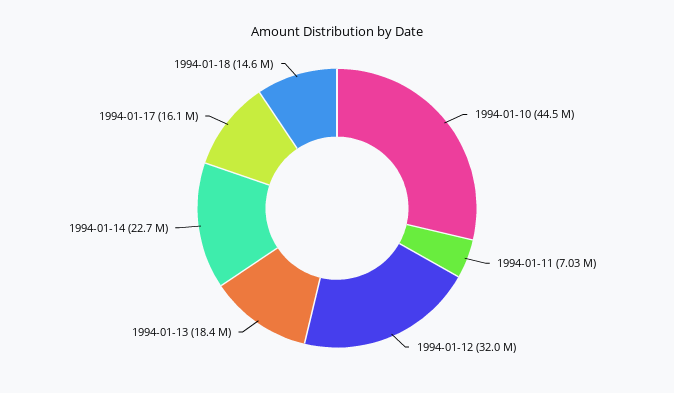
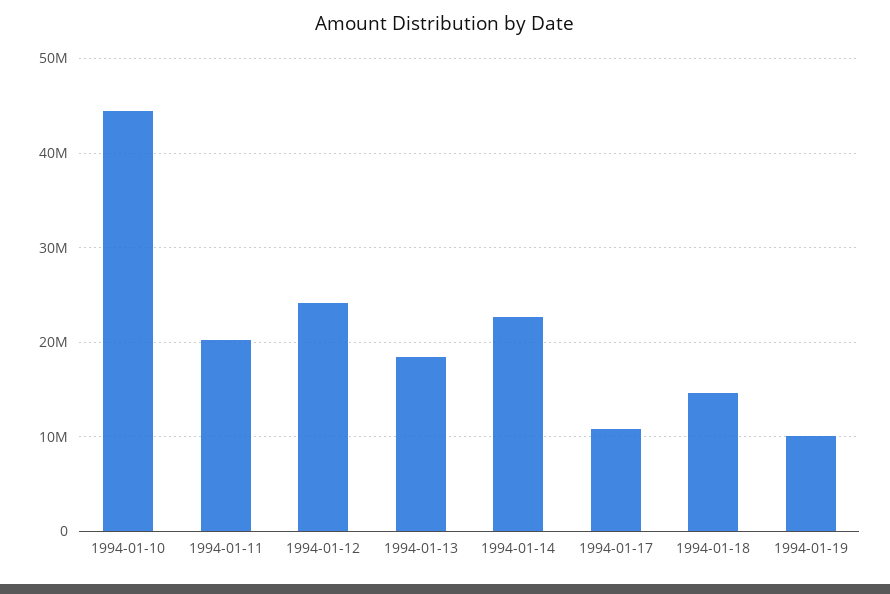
1994-01-11: 7030000 -> 20000000
1994-01-12: 32000000 -> 24000000
1994-01-17: 16100000 -> 11000000
1994-01-19: none -> 10000000

